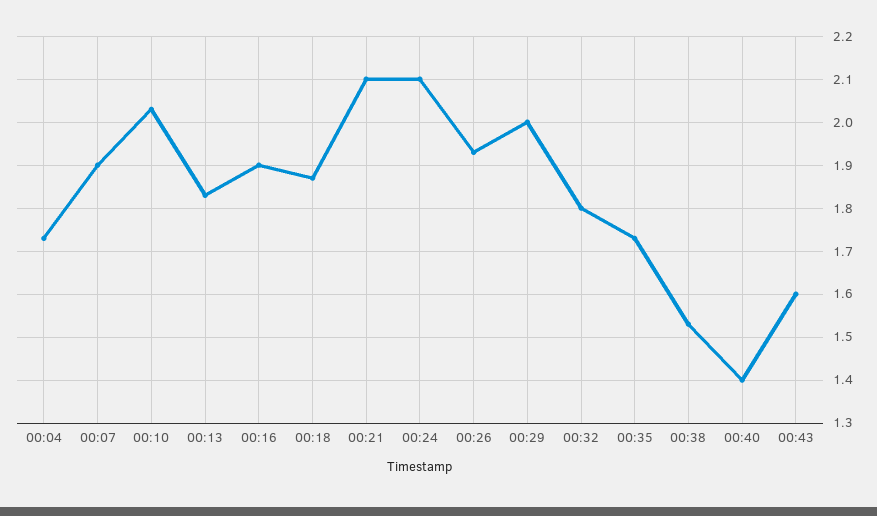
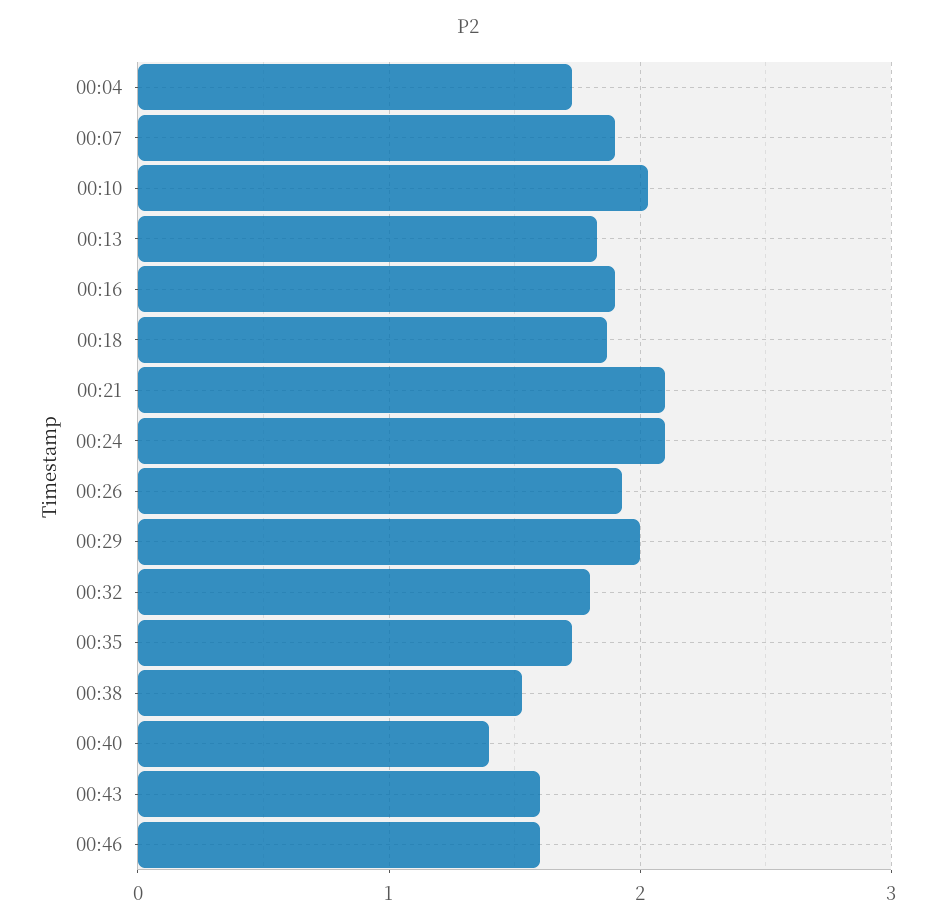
00:46: none -> 1.6

